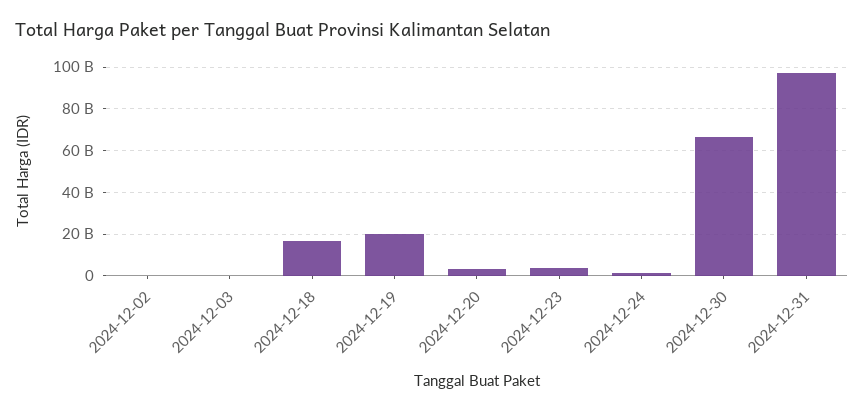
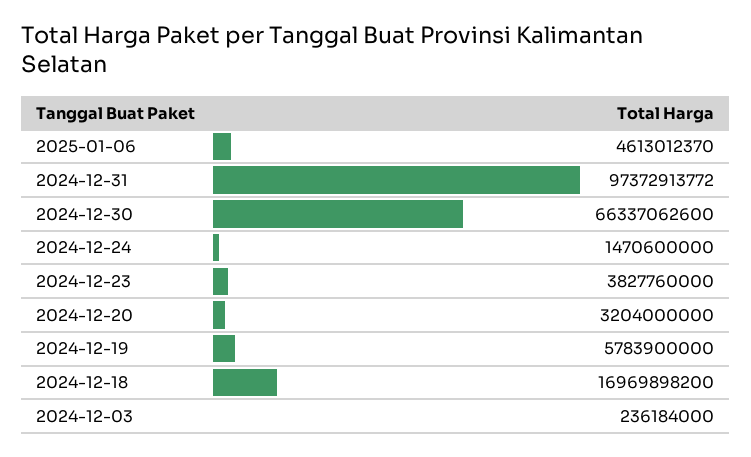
2024-12-02: 0 -> none
2024-12-19: 20000000000 -> 5783900000
2025-01-06: none -> 4613012370

